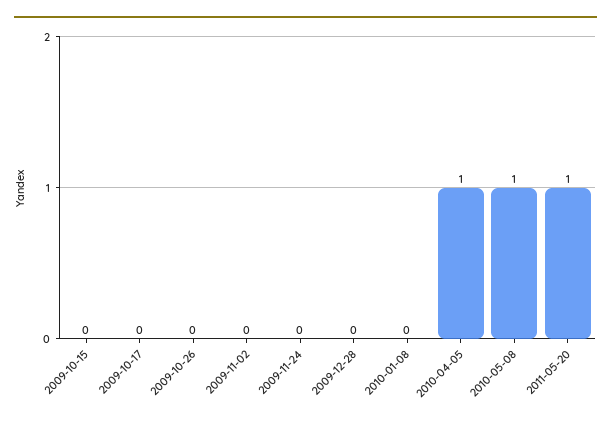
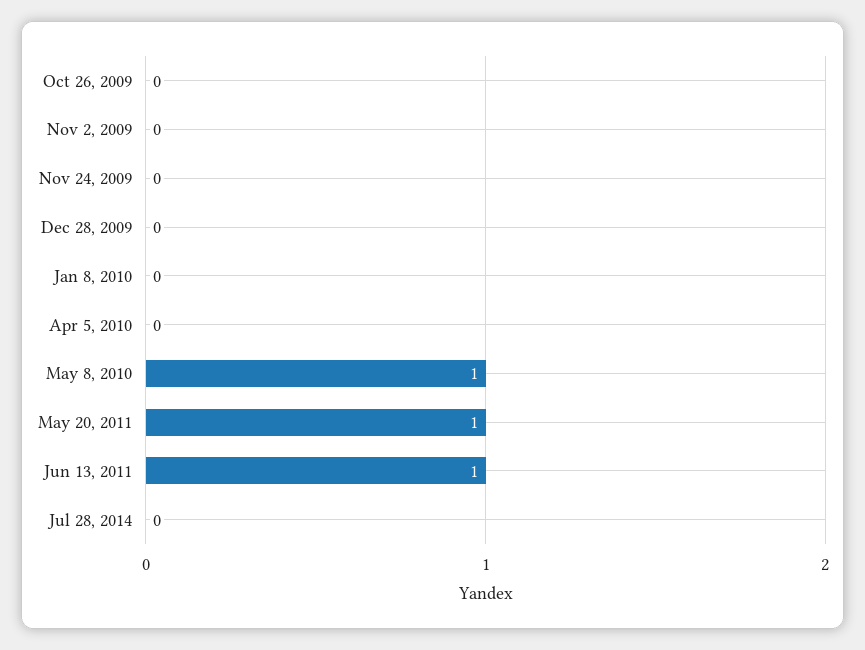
2009-10-15: 0 -> none
2009-10-17: 0 -> none
2010-04-05: 1 -> 0
Jun 13, 2011: none -> 1
Jul 28, 2014: none -> 0

